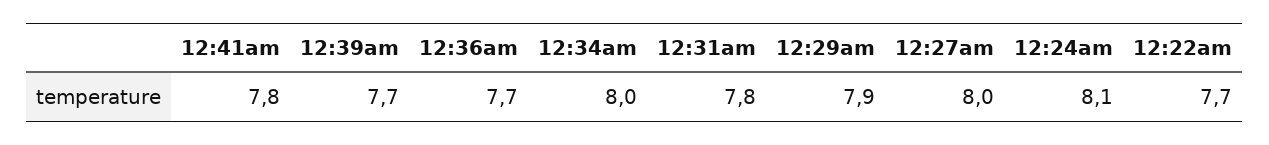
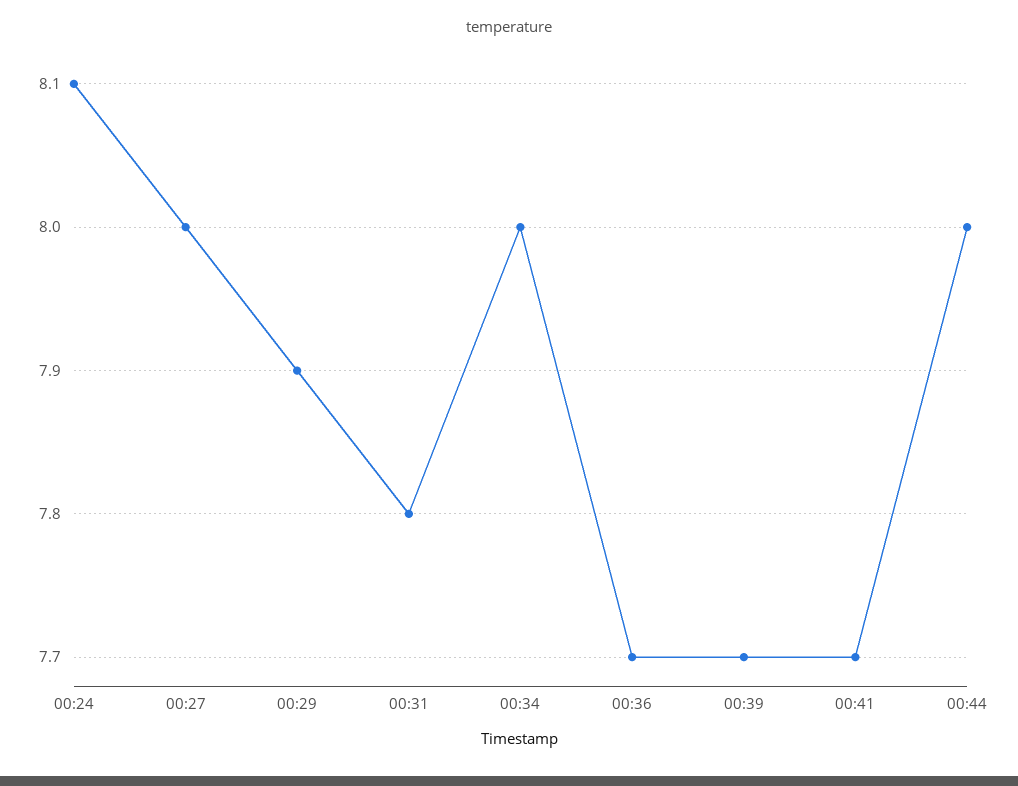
12:41am: 7.8 -> 7.7
12:22am: 7.7 -> none
00:44: none -> 8

